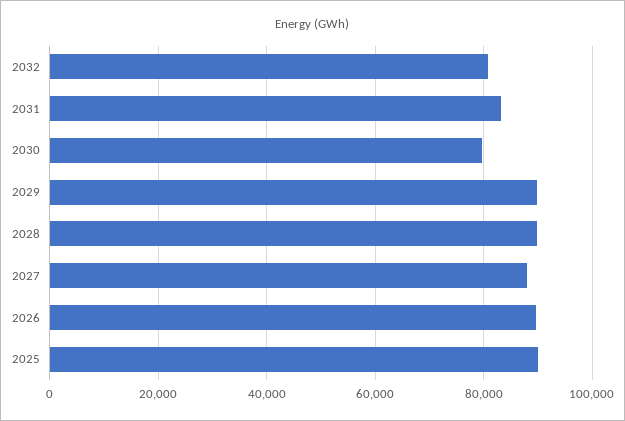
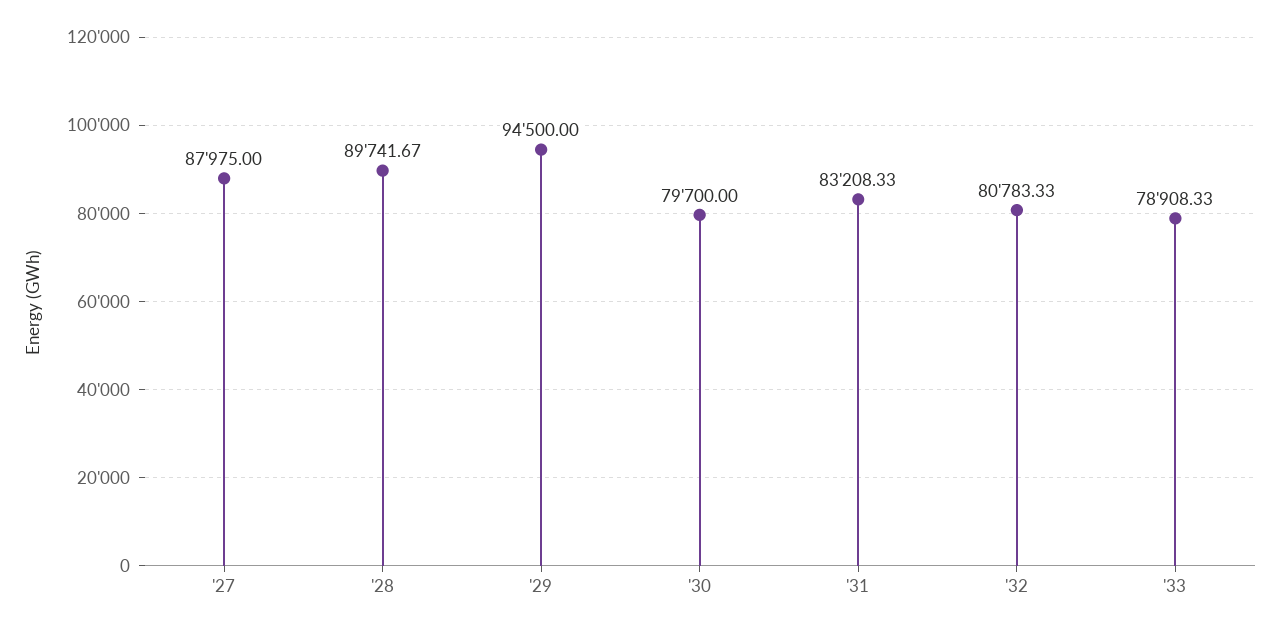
2029: 90000 -> 94500
2026: 90000 -> none
2025: 90000 -> none
'33: none -> 78908.33

